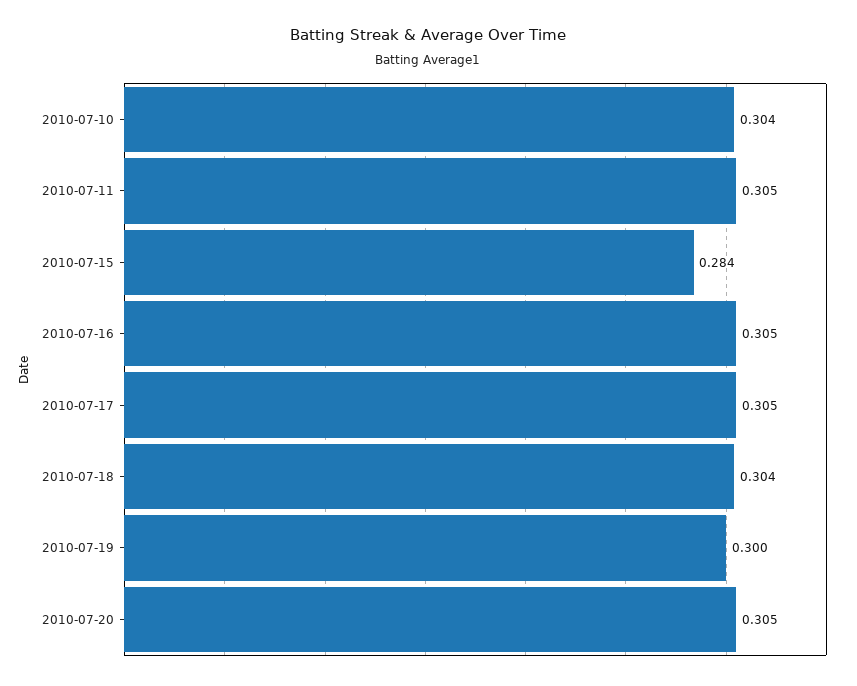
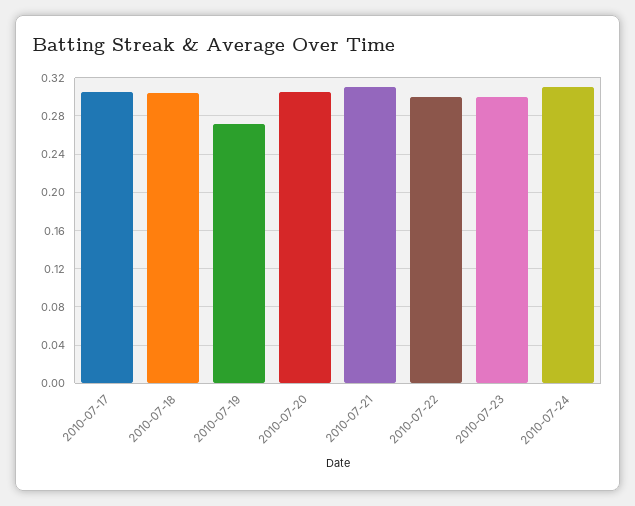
2010-07-10: 0.304 -> none
2010-07-11: 0.305 -> none
2010-07-15: 0.284 -> none
2010-07-16: 0.305 -> none
2010-07-19: 0.3 -> 0.27
2010-07-21: none -> 0.31
2010-07-22: none -> 0.3
2010-07-23: none -> 0.3
2010-07-24: none -> 0.31

